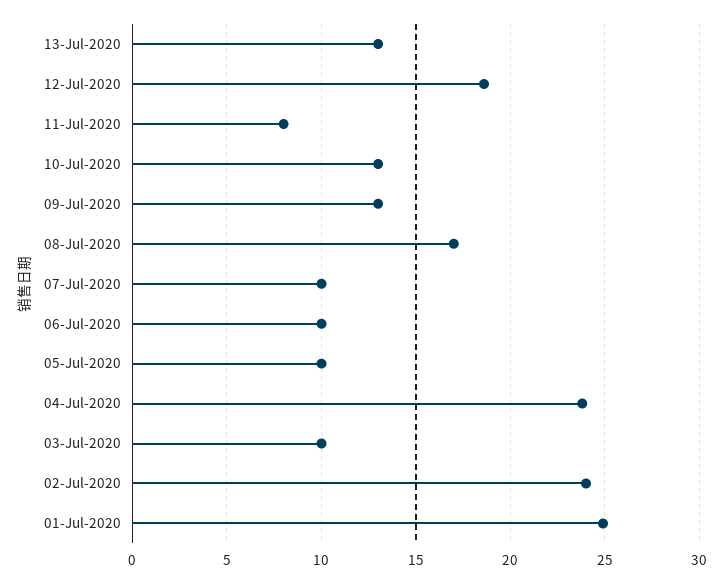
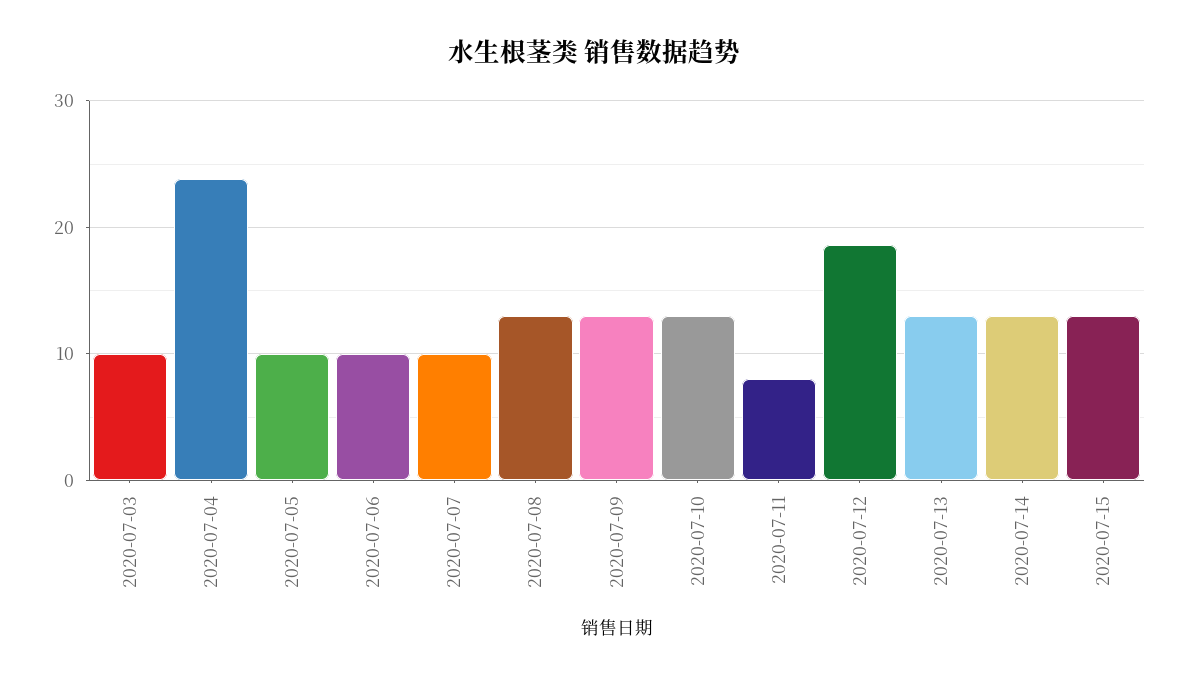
08-Jul-2020: 17 -> 13
02-Jul-2020: 24 -> none
01-Jul-2020: 25 -> none
2020-07-14: none -> 13
2020-07-15: none -> 13

